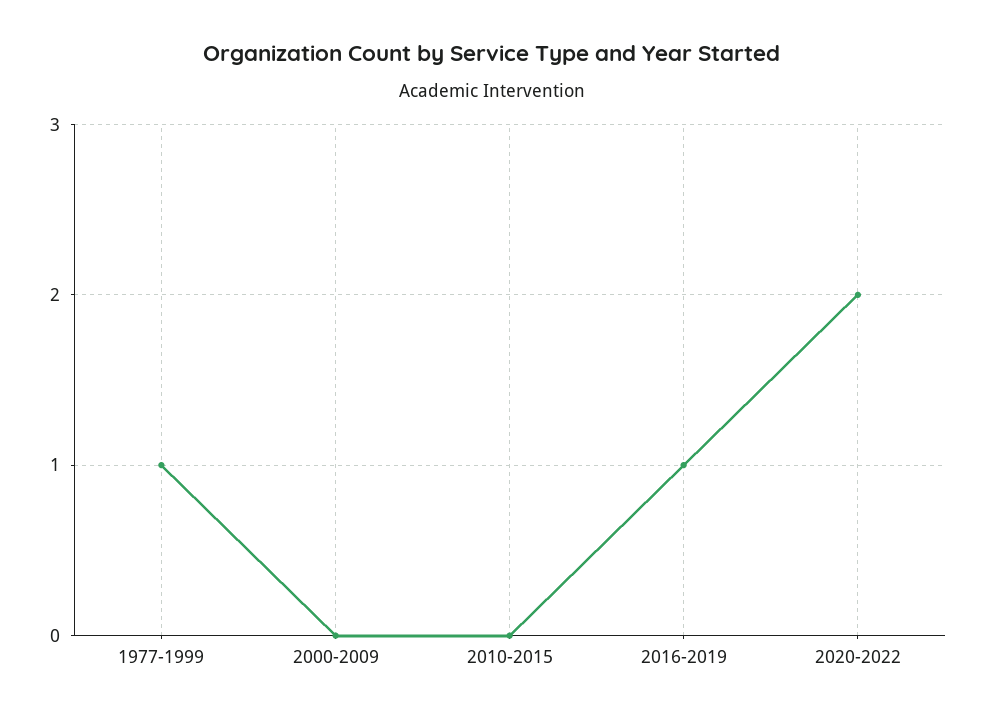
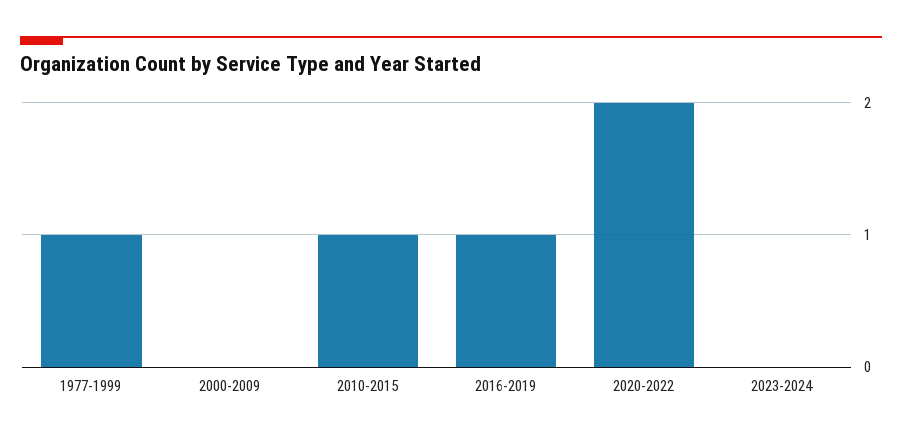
2010-2015: 0 -> 1
2023-2024: none -> 0

